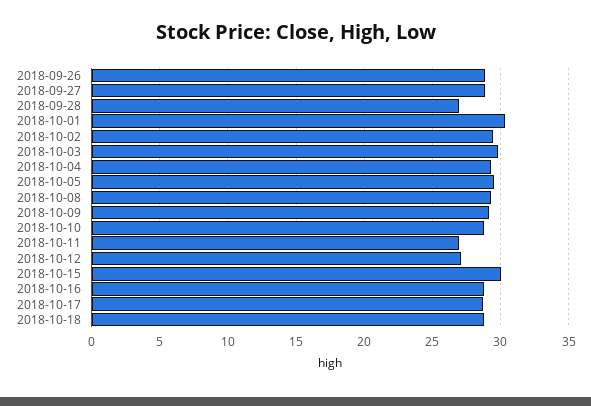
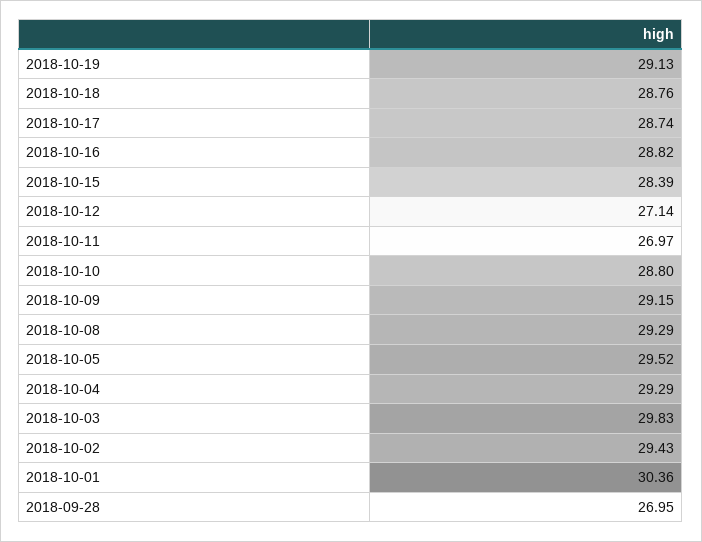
2018-09-26: 29 -> none
2018-09-27: 29 -> none
2018-10-15: 30 -> 28.39
2018-10-19: none -> 29.13

